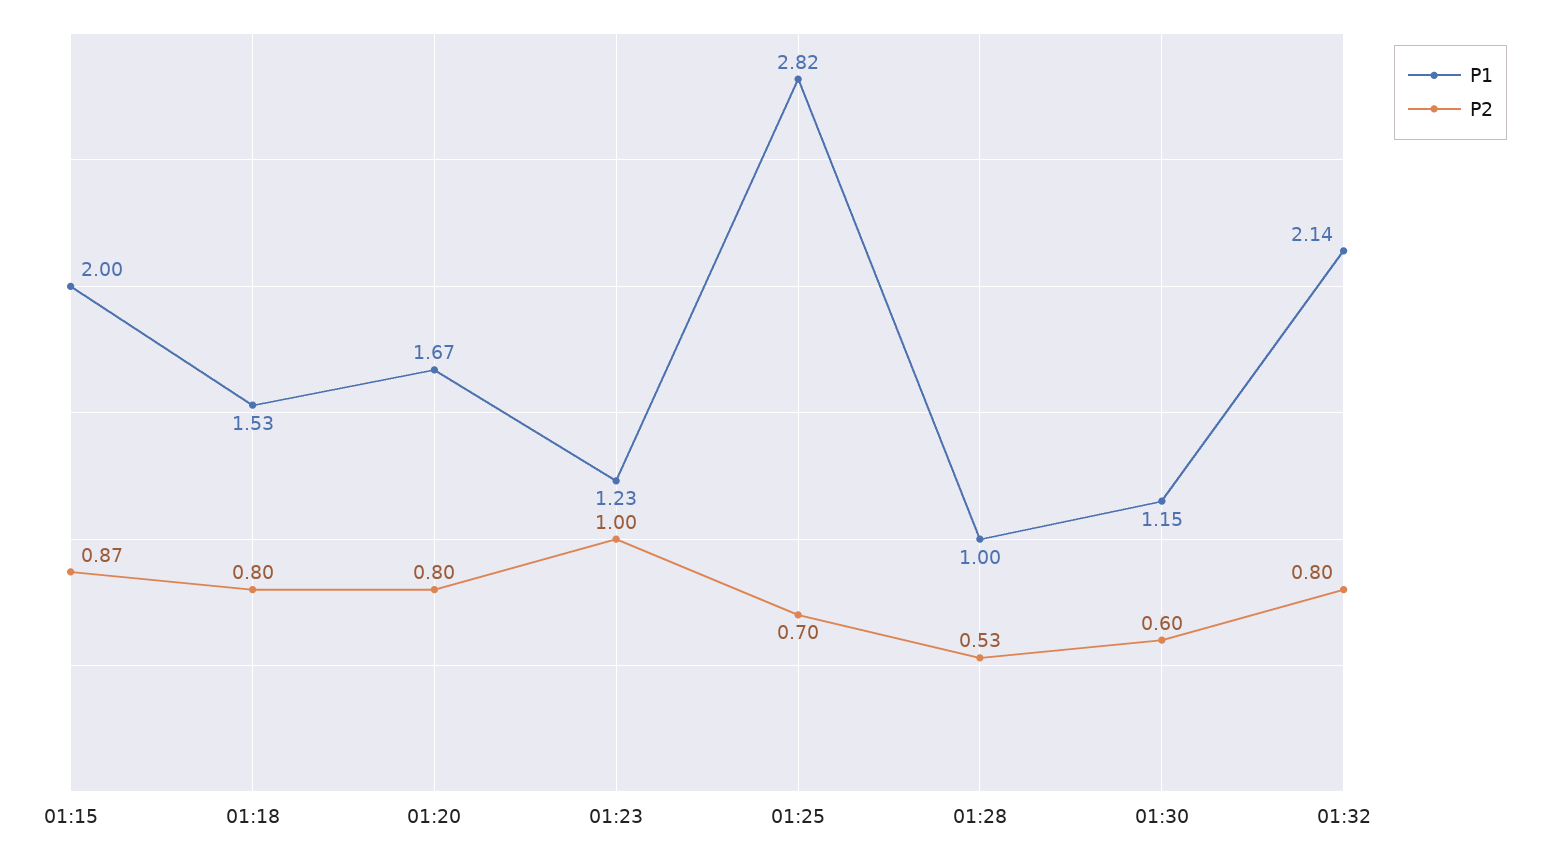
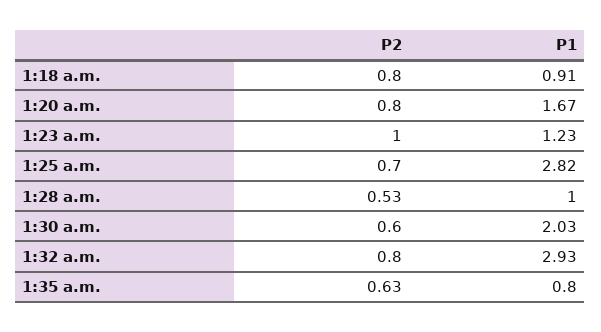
P1, 01:15: 2 -> none
P2, 01:15: 0.87 -> none
P1, 01:18: 1.53 -> 0.91
P1, 01:30: 1.15 -> 2.03
P1, 01:32: 2.14 -> 2.93
P2, 1:35 a.m.: none -> 0.63
P1, 1:35 a.m.: none -> 0.8

